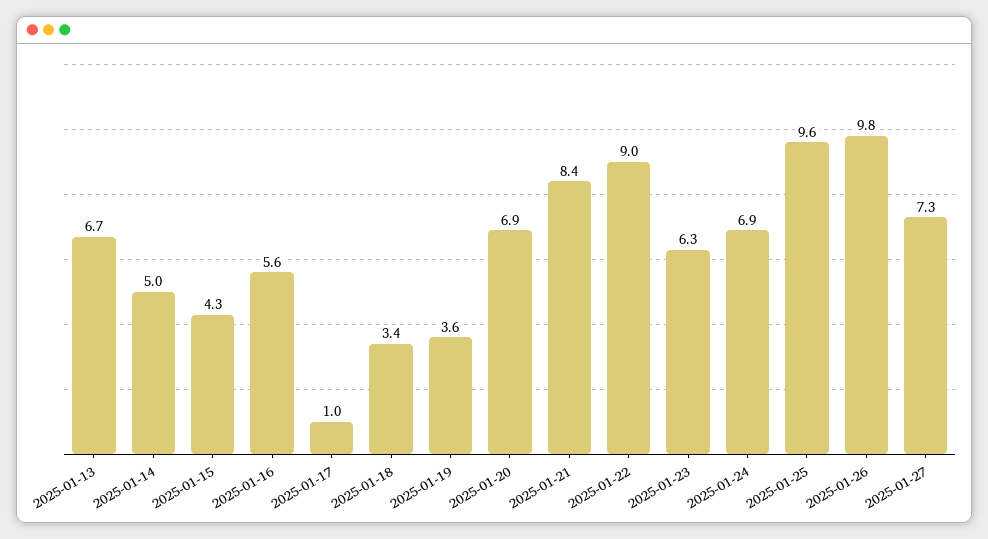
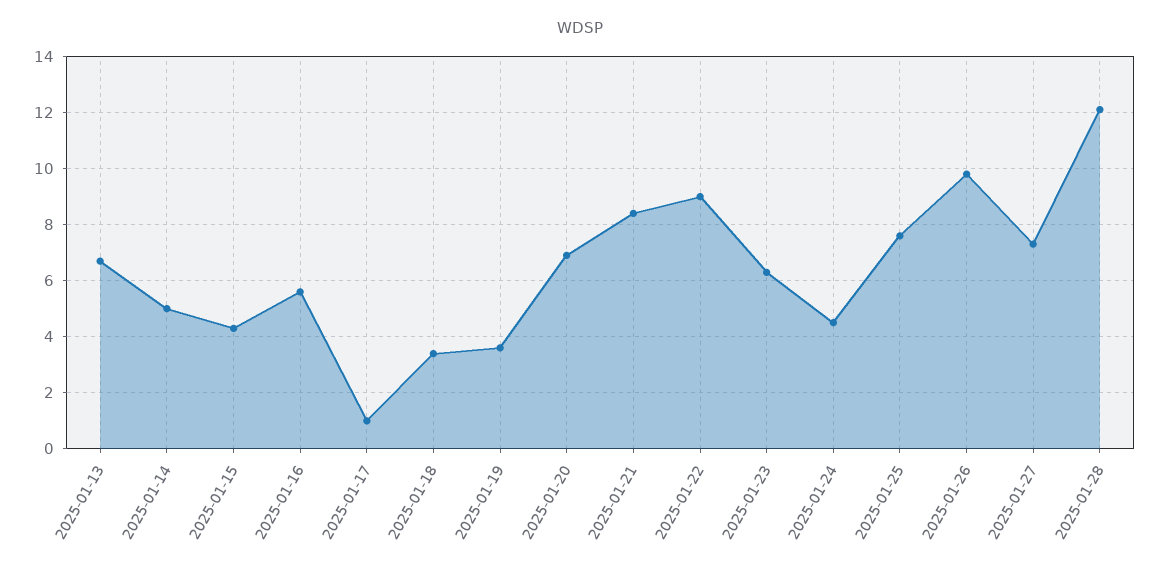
2025-01-24: 6.9 -> 4.5
2025-01-25: 9.6 -> 7.5
2025-01-28: none -> 12

